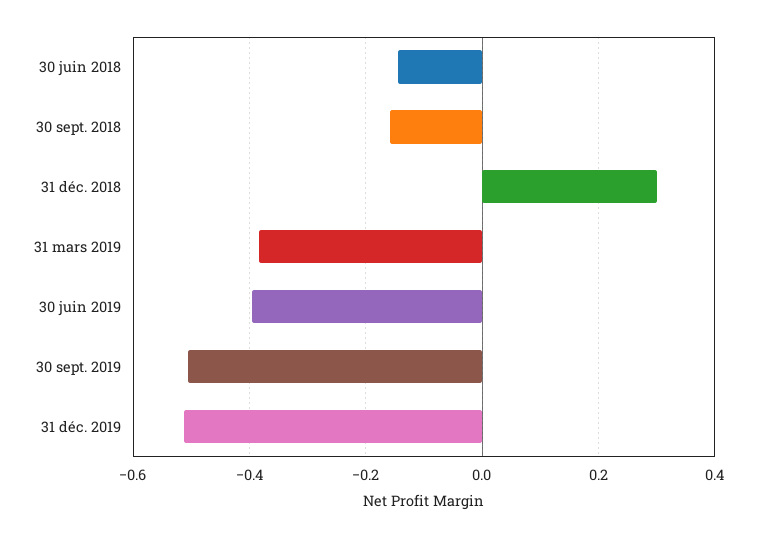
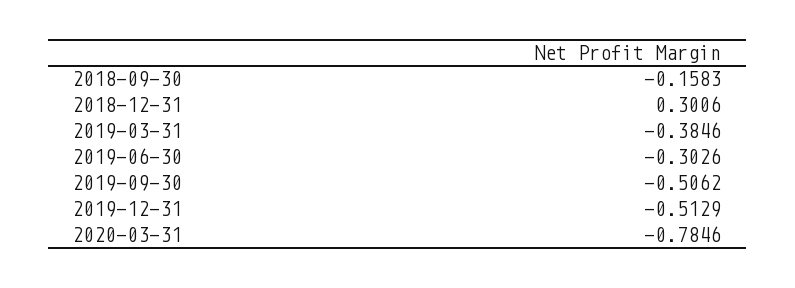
30 juin 2018: -0.14 -> none
30 juin 2019: -0.4 -> -0.3026
2020-03-31: none -> -0.7846

